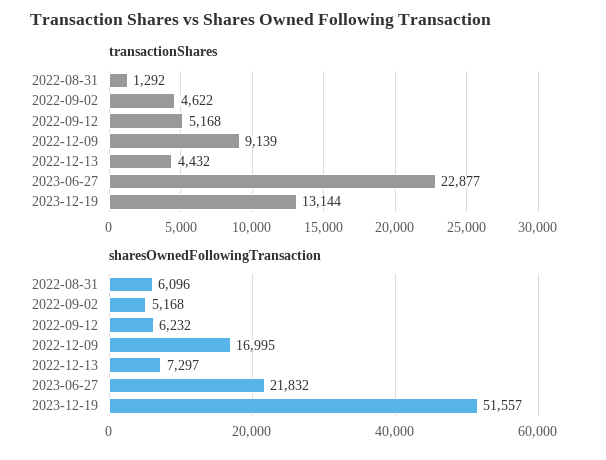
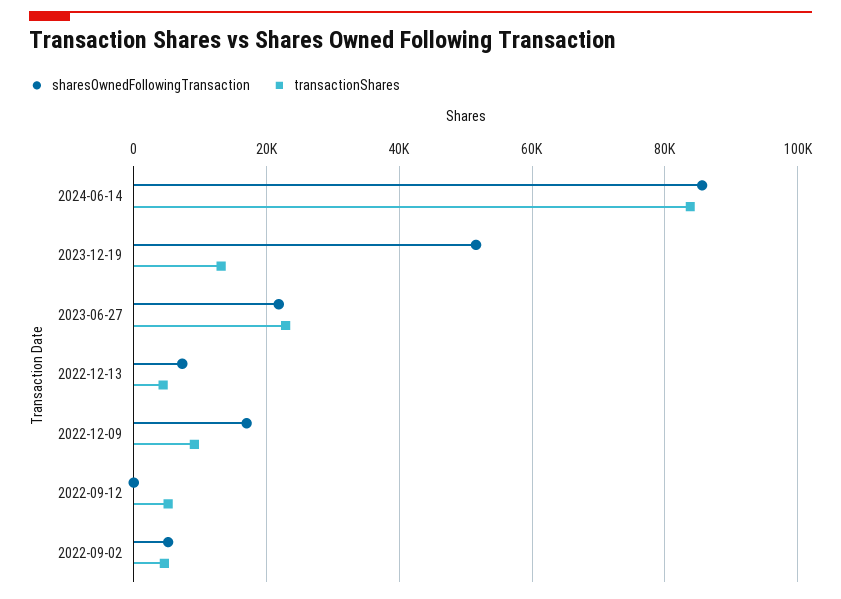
transactionShares, 2022-08-31: 1292 -> none
sharesOwnedFollowingTransaction, 2022-08-31: 6096 -> none
sharesOwnedFollowingTransaction, 2022-09-12: 6232 -> 0
sharesOwnedFollowingTransaction, 2024-06-14: none -> 86000
transactionShares, 2024-06-14: none -> 84000

